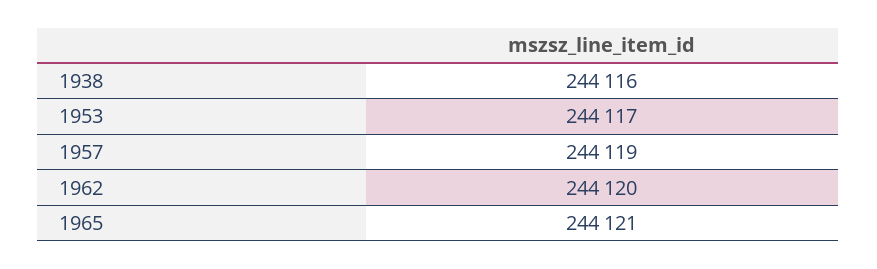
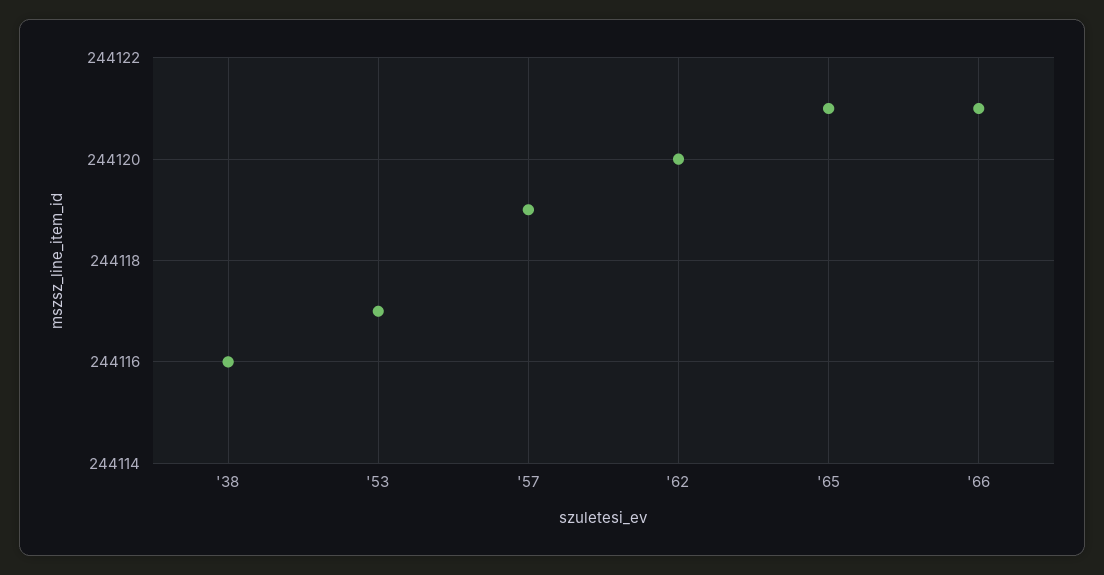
'66: none -> 244121

